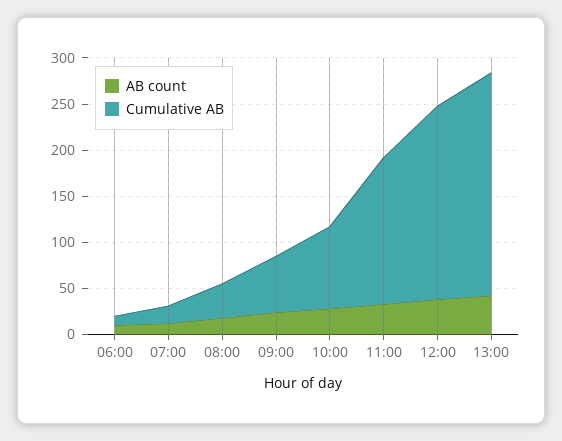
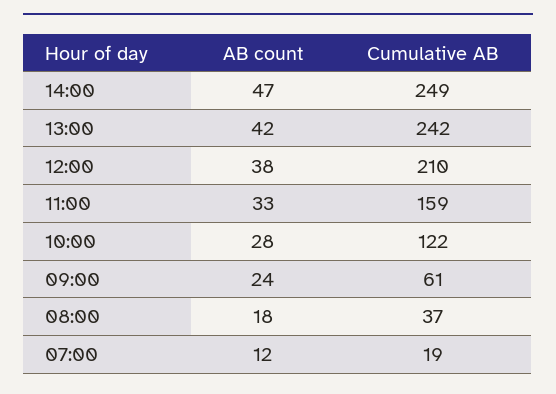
AB count, 06:00: 10 -> none
Cumulative AB, 06:00: 10 -> none
Cumulative AB, 10:00: 90 -> 122
AB count, 14:00: none -> 47
Cumulative AB, 14:00: none -> 249

